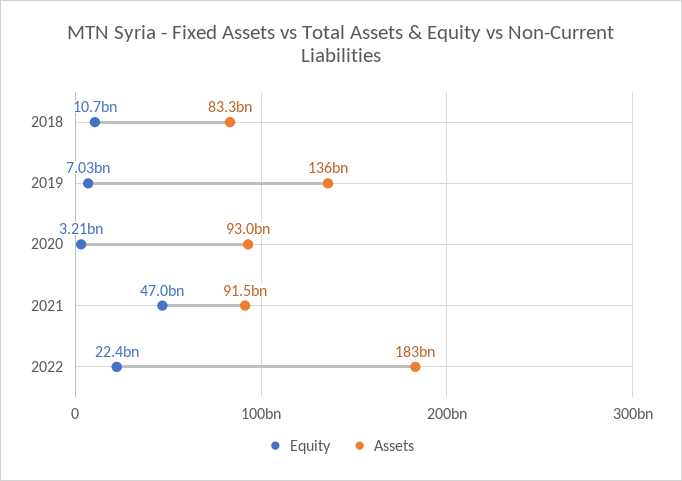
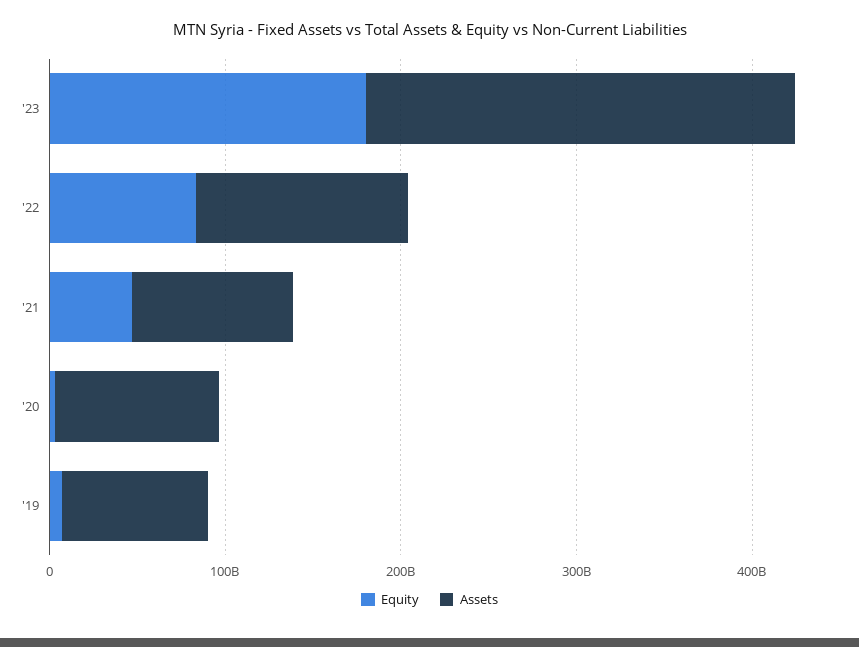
Equity, 2018: 10700000000 -> none
Assets, 2018: 83300000000 -> none
Assets, 2019: 136000000000 -> 80000000000
Equity, 2022: 22400000000 -> 80000000000
Assets, 2022: 183000000000 -> 120000000000
Equity, '23: none -> 180000000000
Assets, '23: none -> 240000000000

